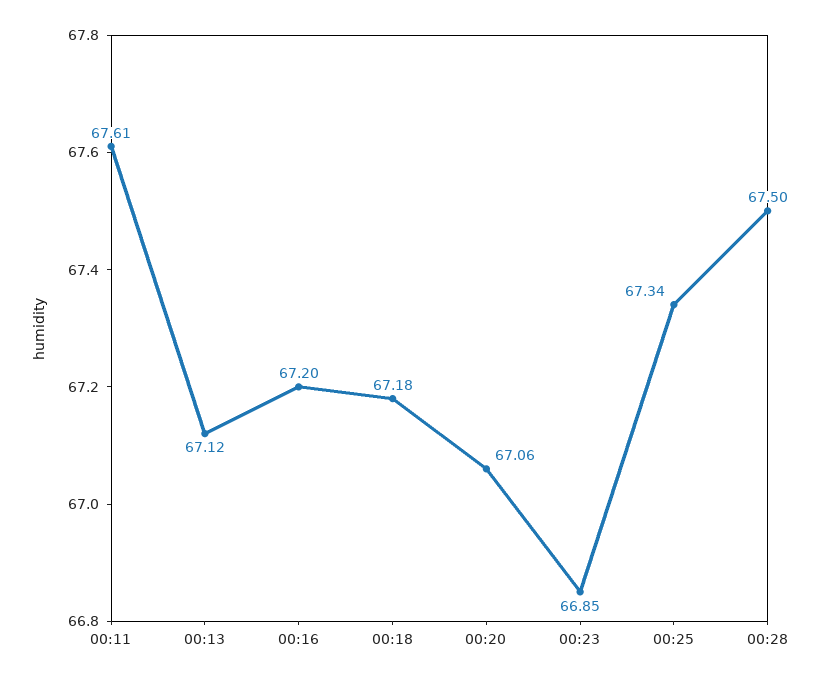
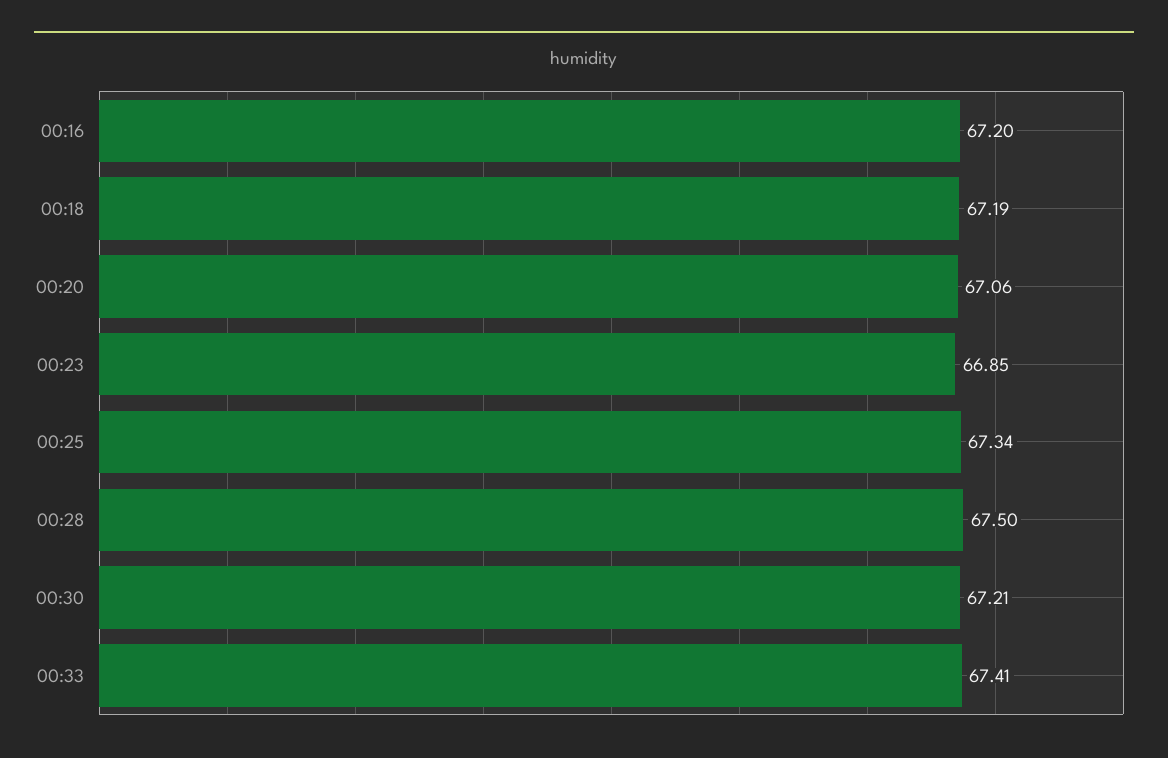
00:11: 67.61 -> none
00:13: 67.12 -> none
00:18: 67.18 -> 67.19
00:30: none -> 67.21
00:33: none -> 67.41

